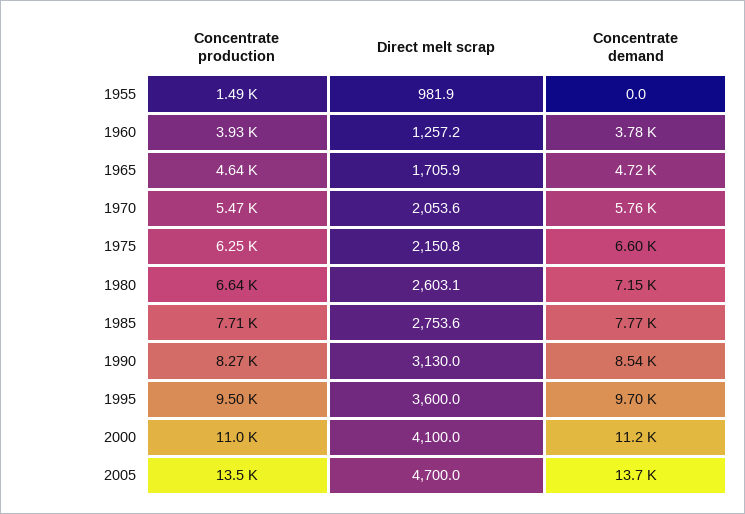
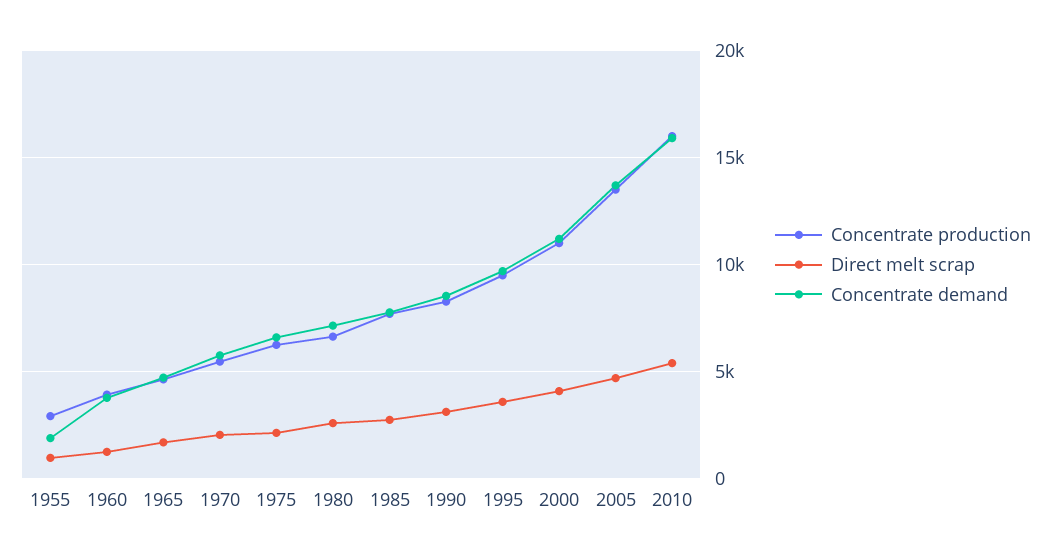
Concentrate production, 1955: 1490 -> 3000
Concentrate demand, 1955: 0 -> 2000
Concentrate production, 2010: none -> 16000
Direct melt scrap, 2010: none -> 5500
Concentrate demand, 2010: none -> 16000

